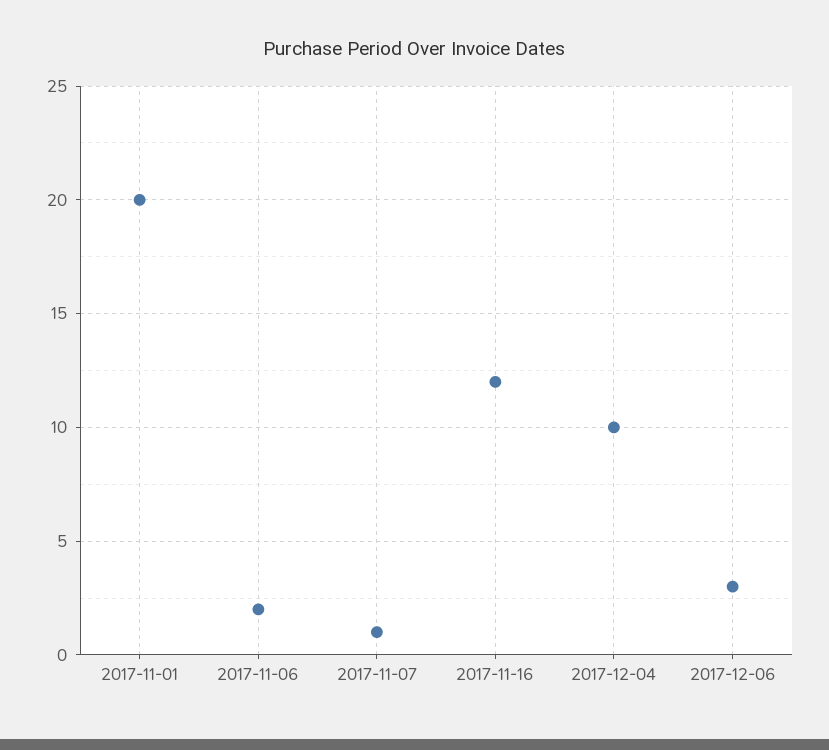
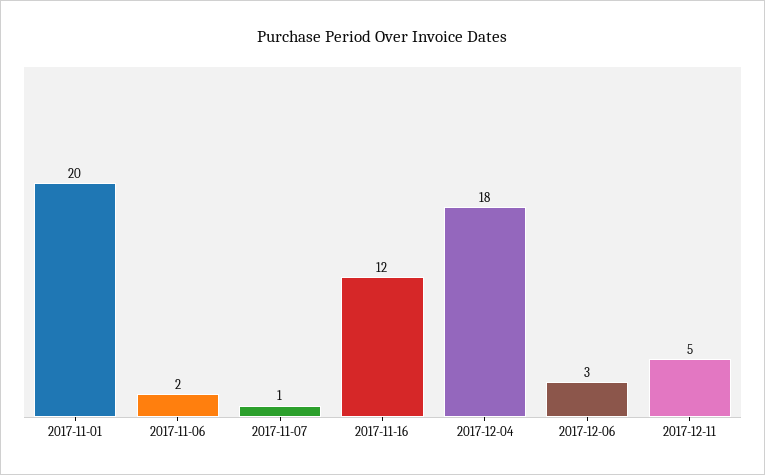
2017-12-04: 10 -> 18
2017-12-11: none -> 5

